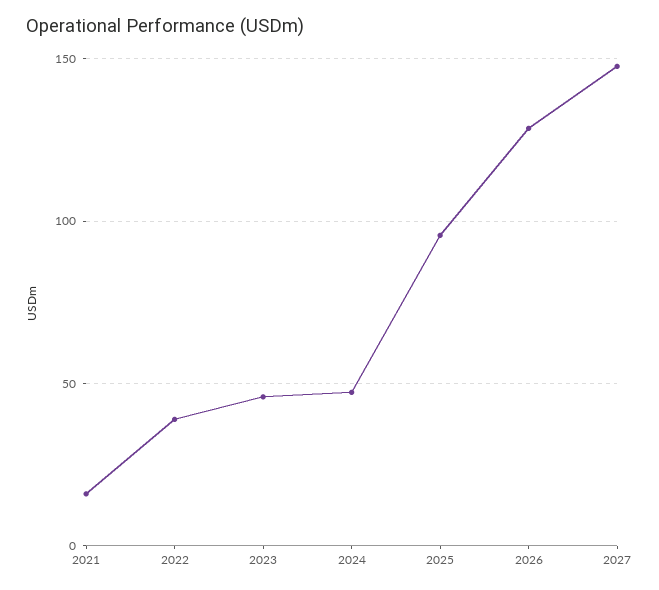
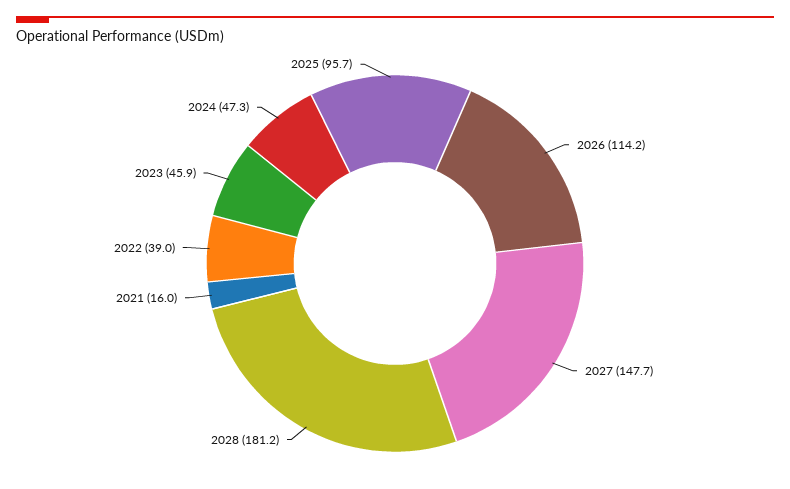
2026: 130 -> 114.2
2028: none -> 181.2

